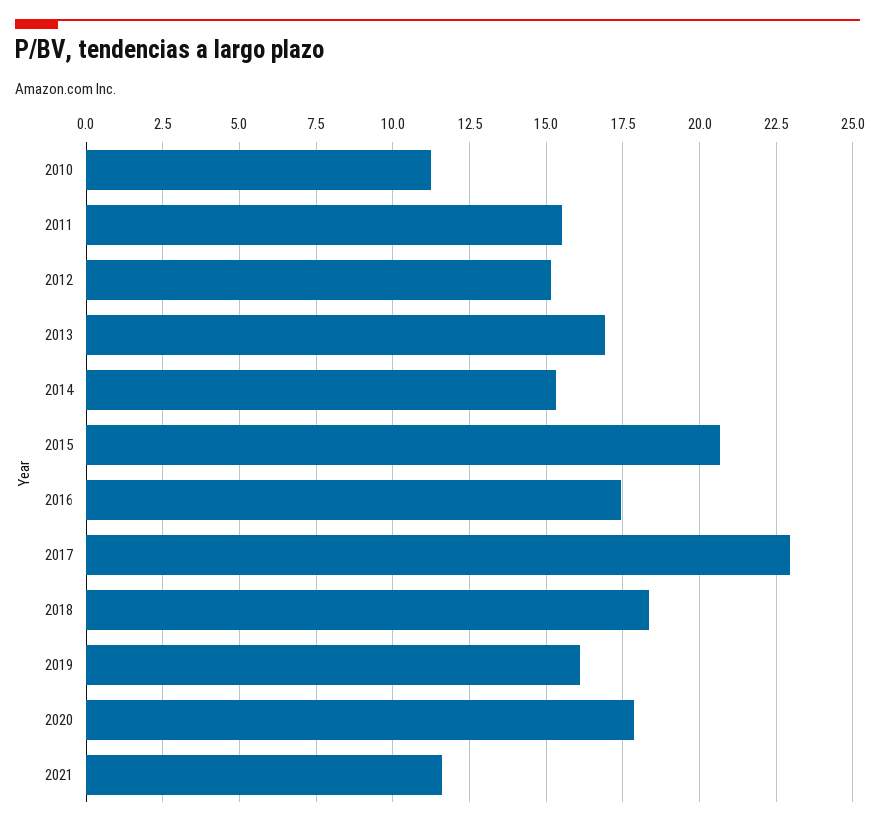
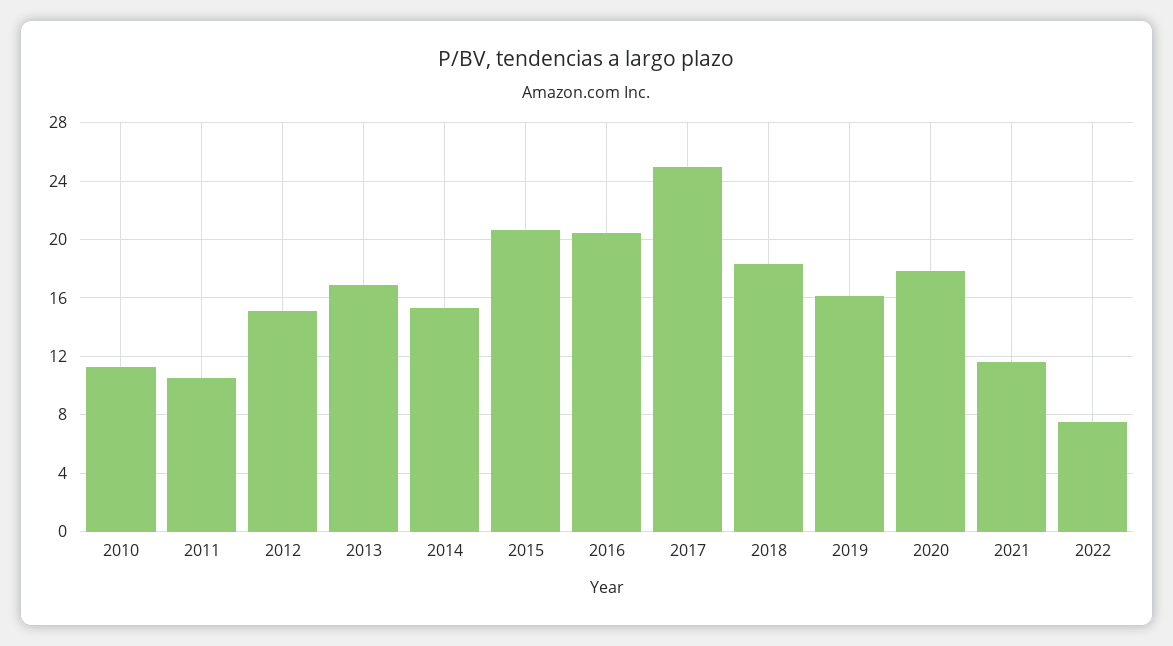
2011: 15.5 -> 10.5
2016: 17.5 -> 20.5
2017: 23 -> 25
2022: none -> 7.5

